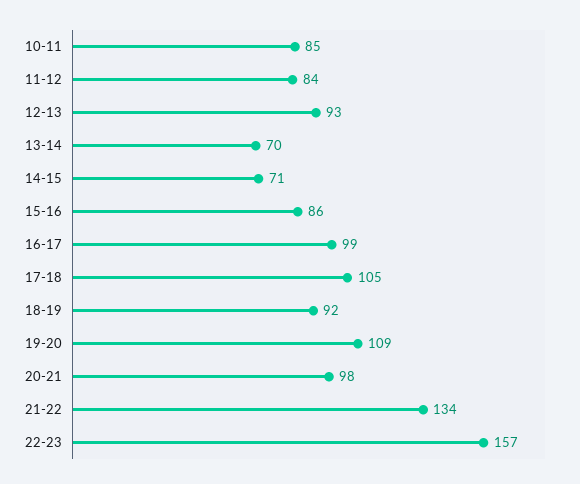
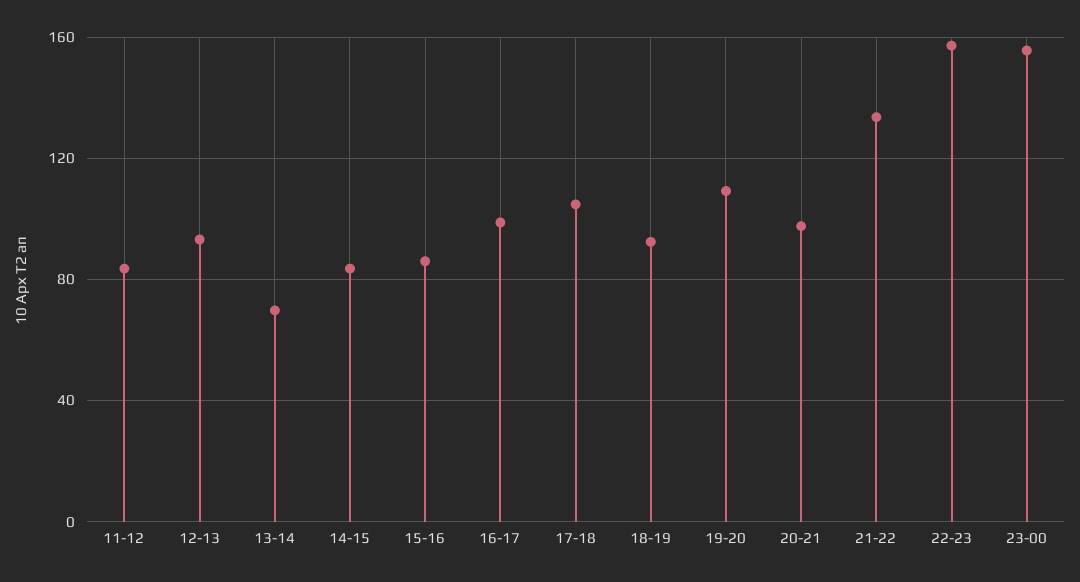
10-11: 85 -> none
14-15: 71 -> 85
23-00: none -> 155

